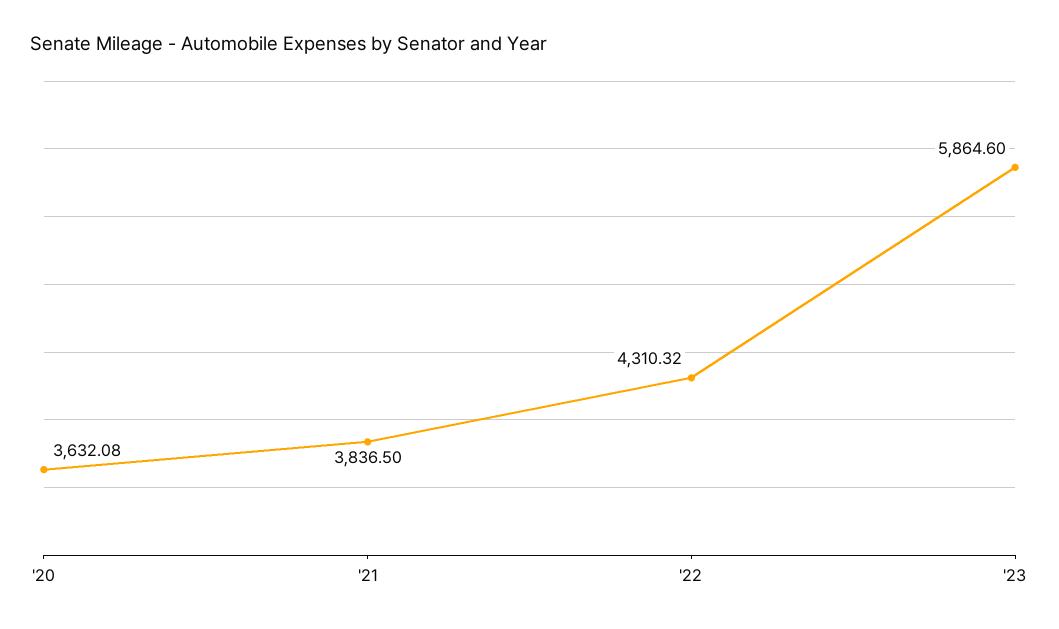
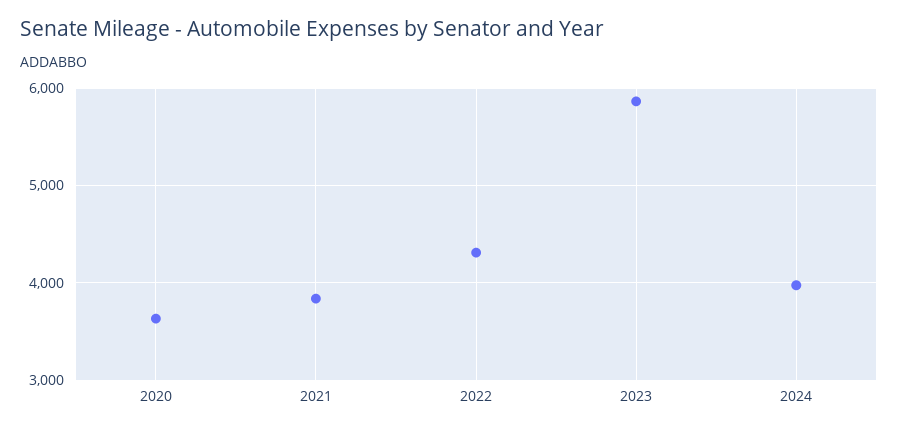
2024: none -> 4000

